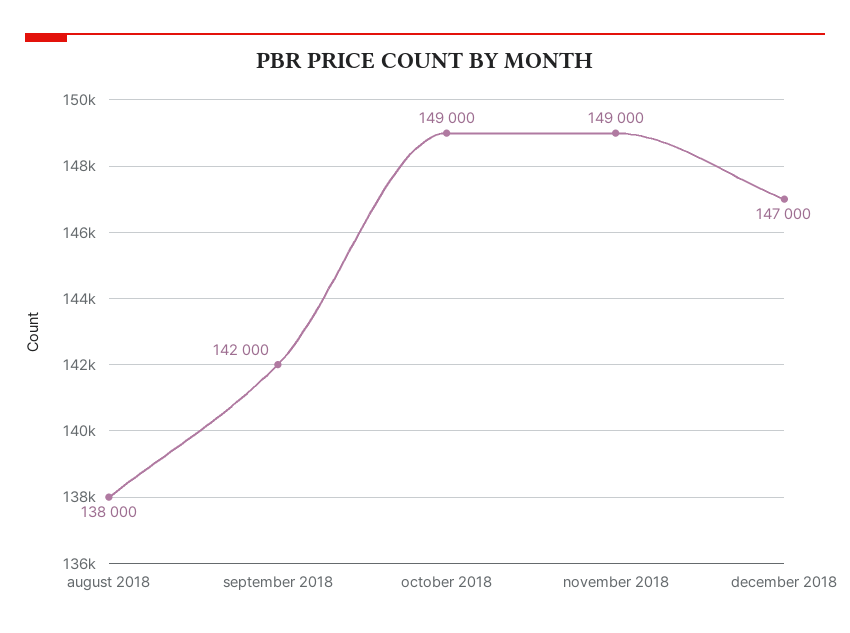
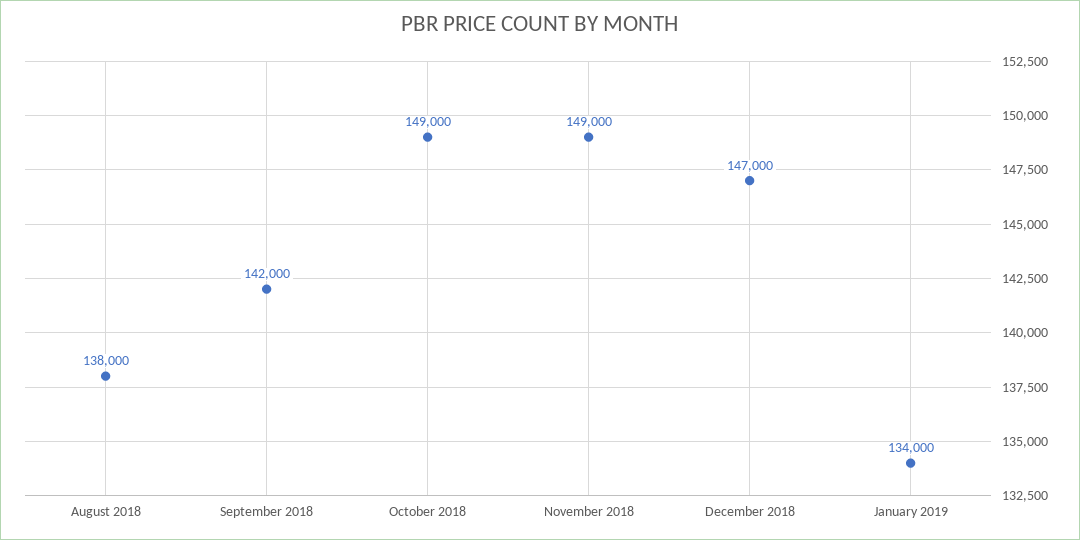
January 2019: none -> 134000

